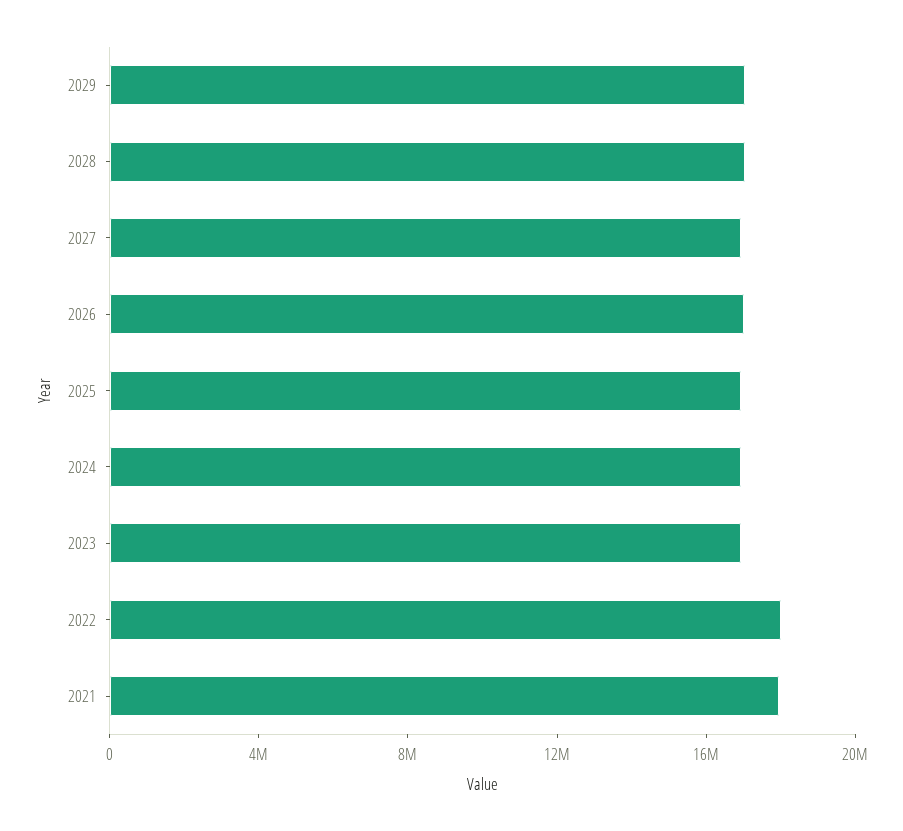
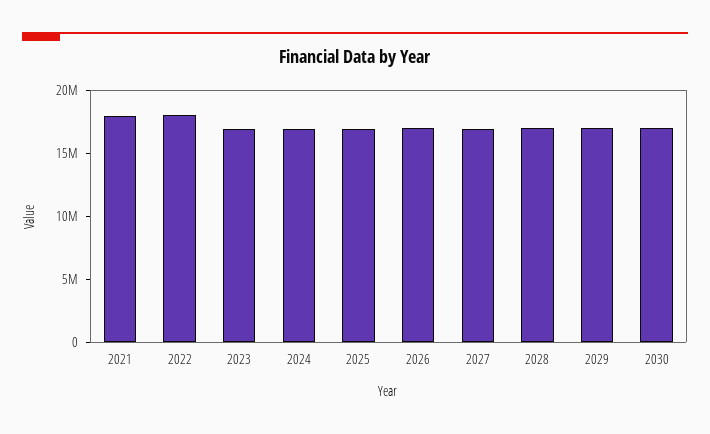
2030: none -> 17000000

